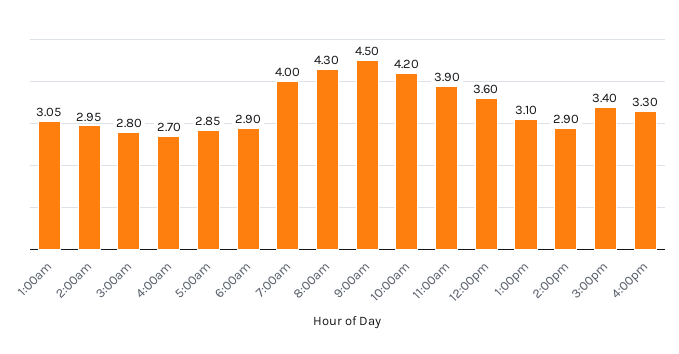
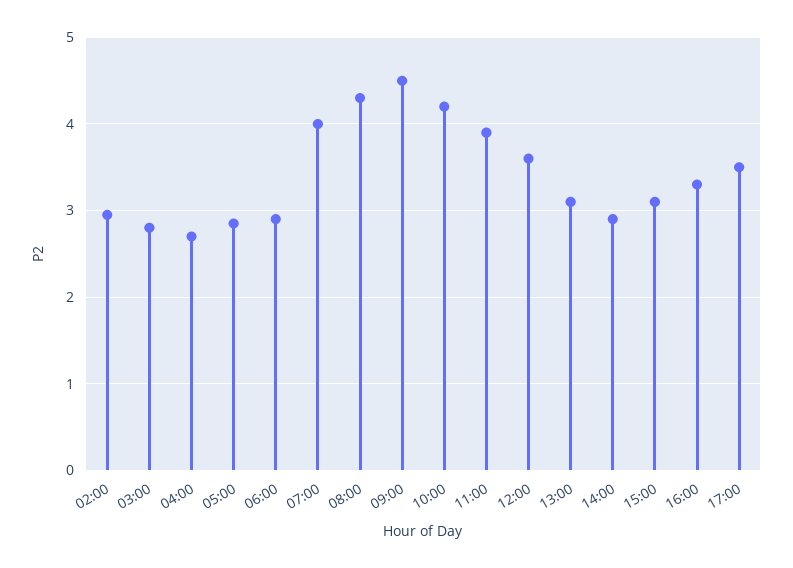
1:00am: 3.05 -> none
3:00pm: 3.4 -> 3.1
17:00: none -> 3.5

